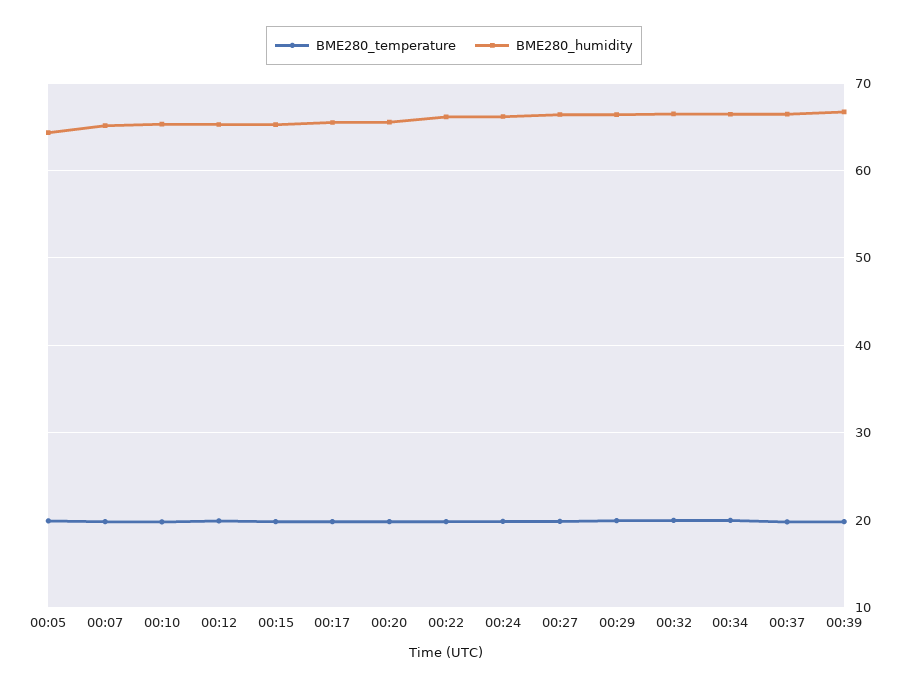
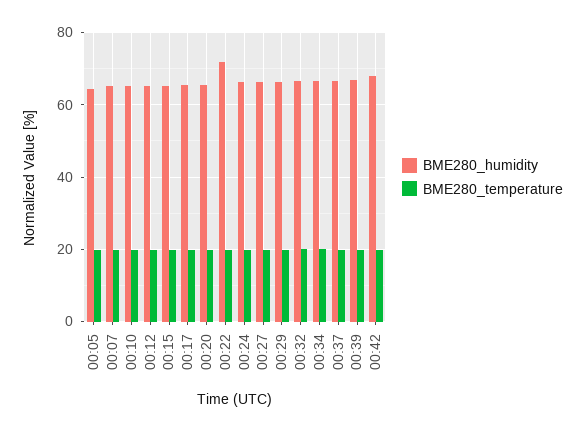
BME280_humidity, 00:22: 66 -> 72
BME280_humidity, 00:42: none -> 68
BME280_temperature, 00:42: none -> 20

